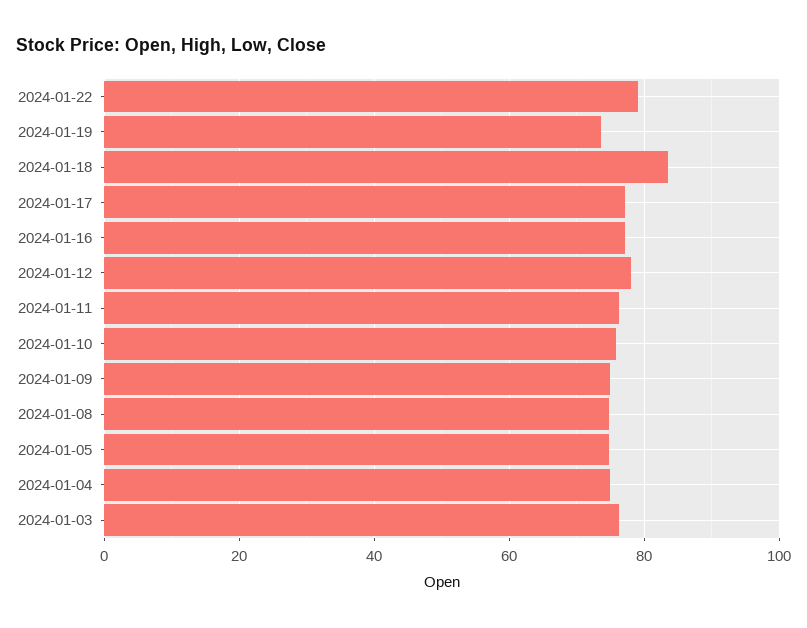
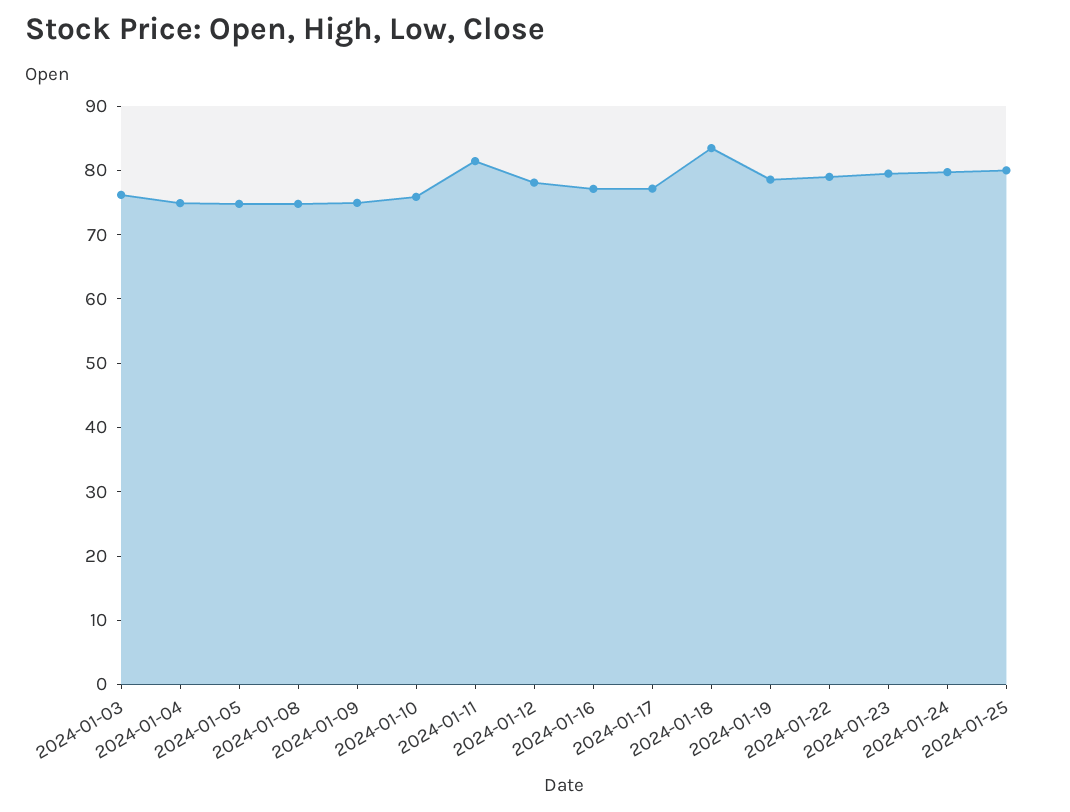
2024-01-19: 74 -> 78
2024-01-11: 76 -> 82
2024-01-23: none -> 80
2024-01-24: none -> 80
2024-01-25: none -> 80

